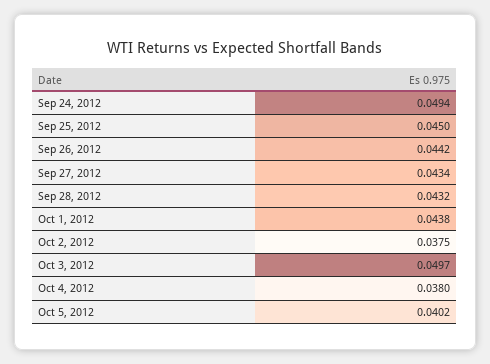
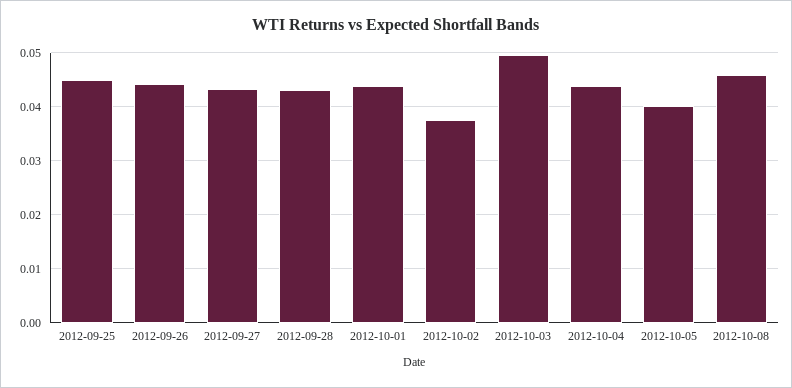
Sep 24, 2012: 0.0494 -> none
Oct 4, 2012: 0.038 -> 0.044
2012-10-08: none -> 0.046

